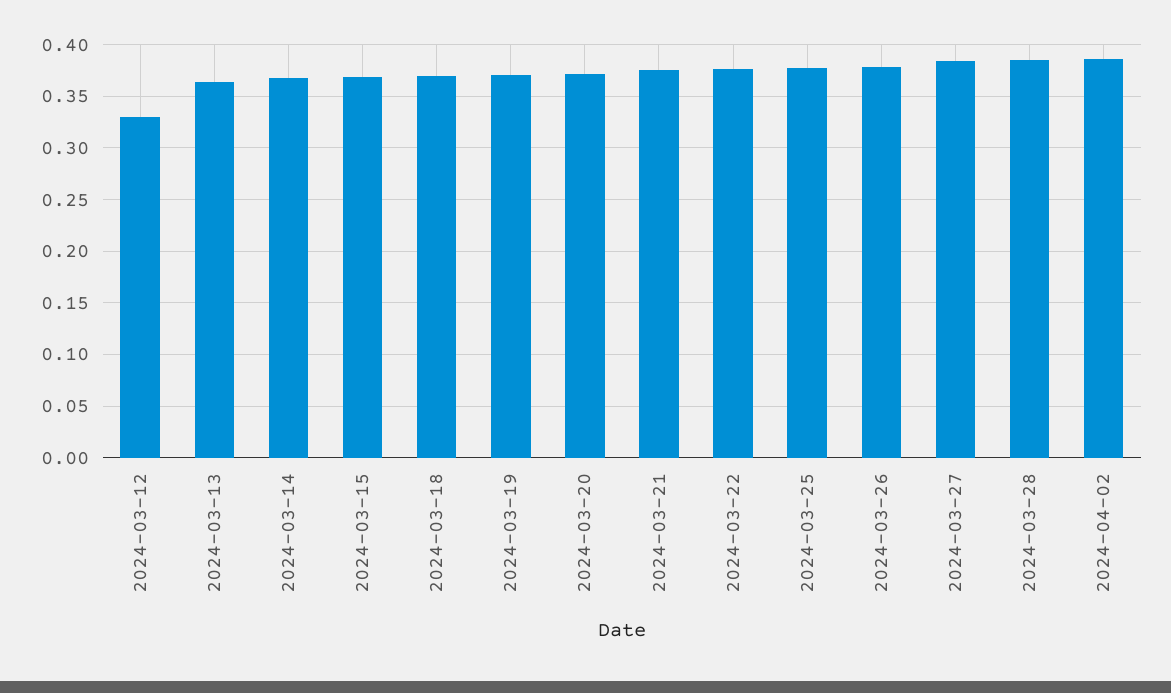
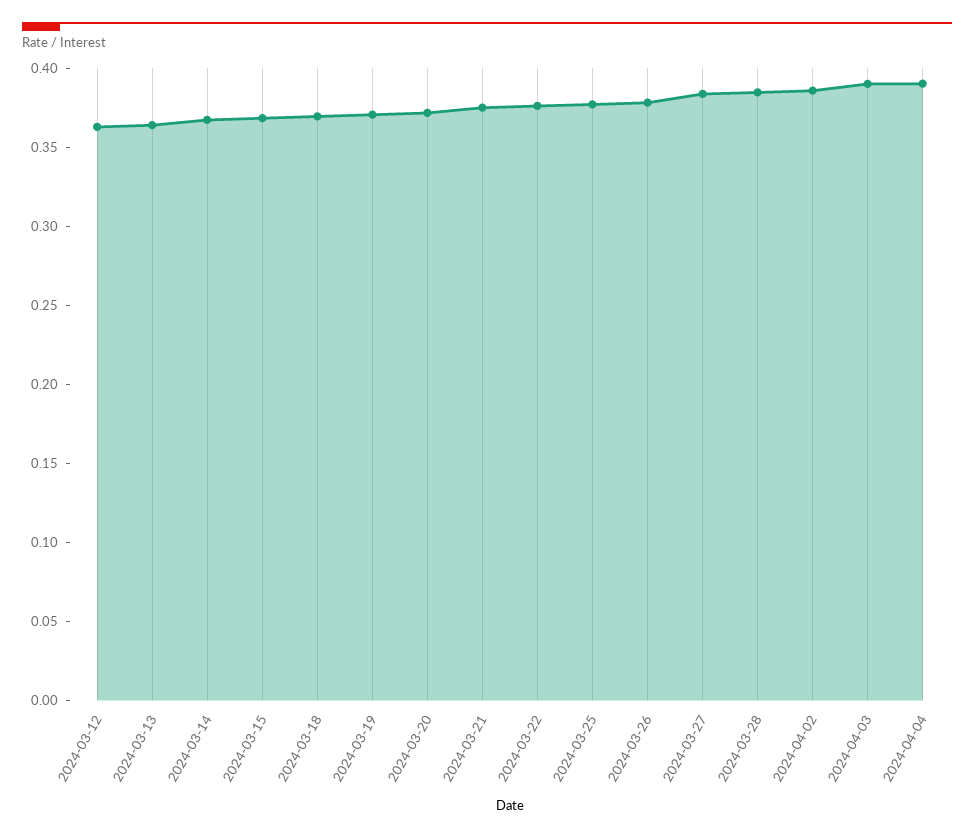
2024-03-12: 0.33 -> 0.36
2024-04-03: none -> 0.39
2024-04-04: none -> 0.39

